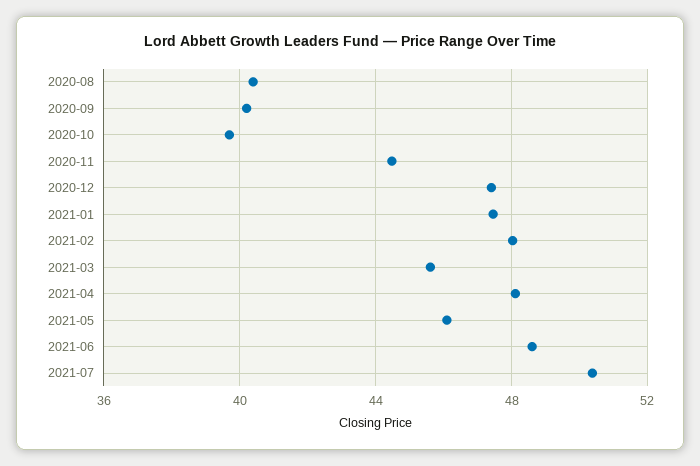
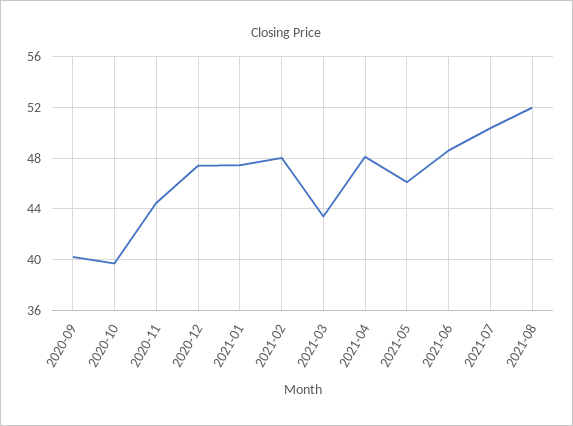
2020-08: 40.5 -> none
2021-03: 45.5 -> 43.5
2021-08: none -> 52

